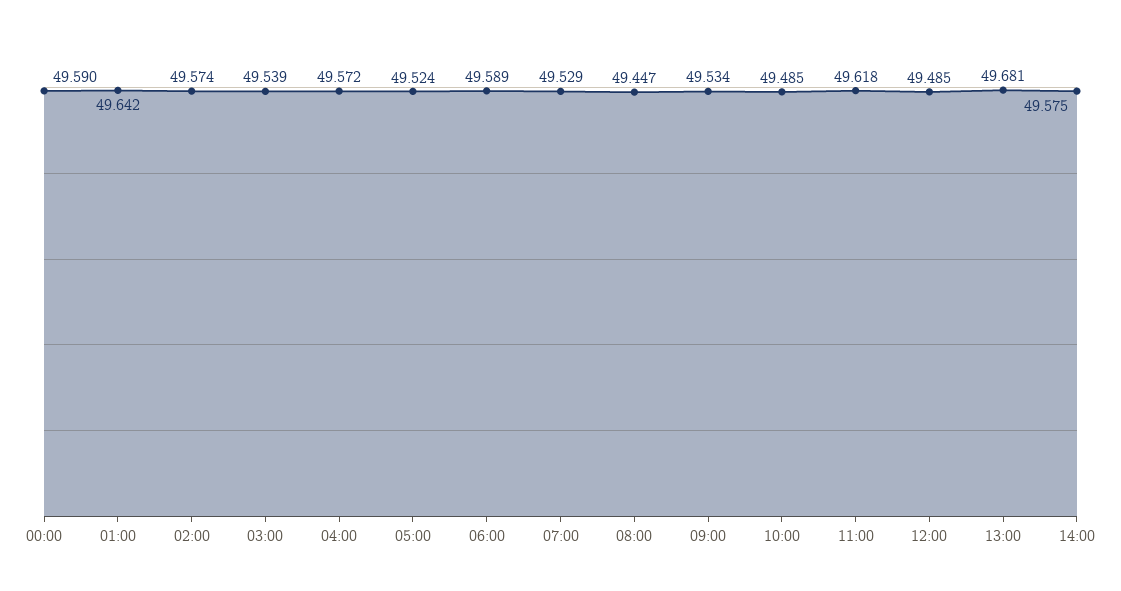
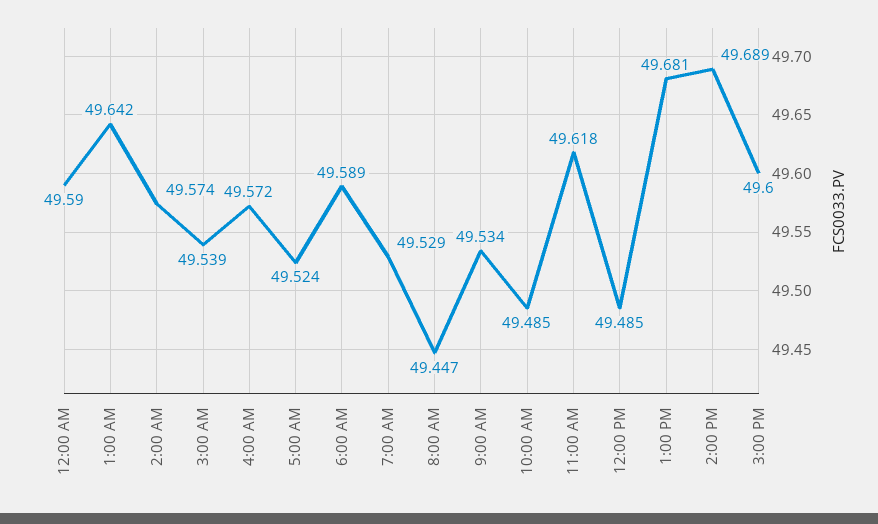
14:00: 49.575 -> 49.689
3:00 PM: none -> 49.6

